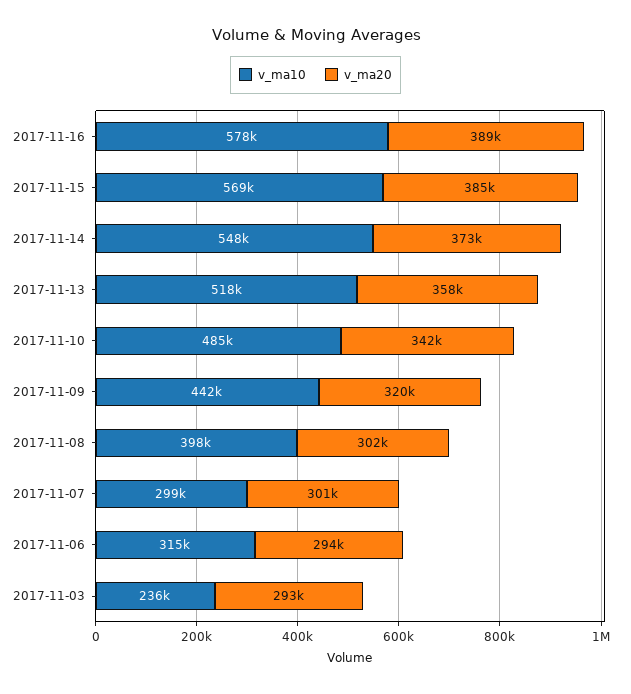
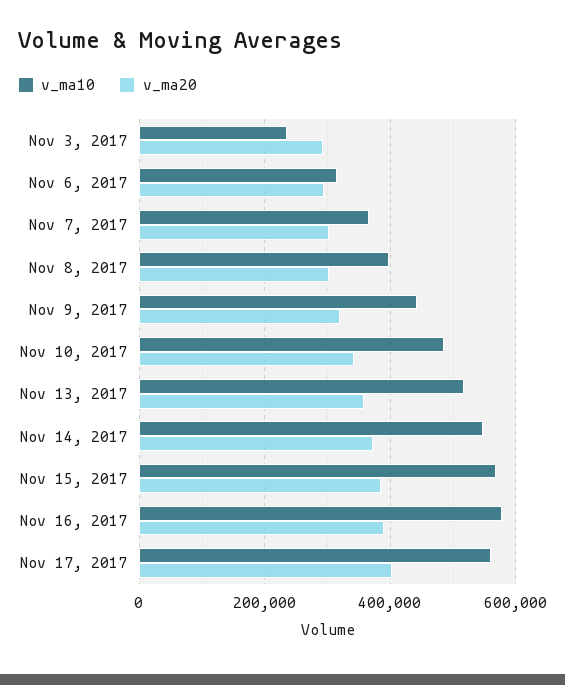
v_ma10, 2017-11-07: 299000 -> 360000
v_ma10, Nov 17, 2017: none -> 560000
v_ma20, Nov 17, 2017: none -> 400000

